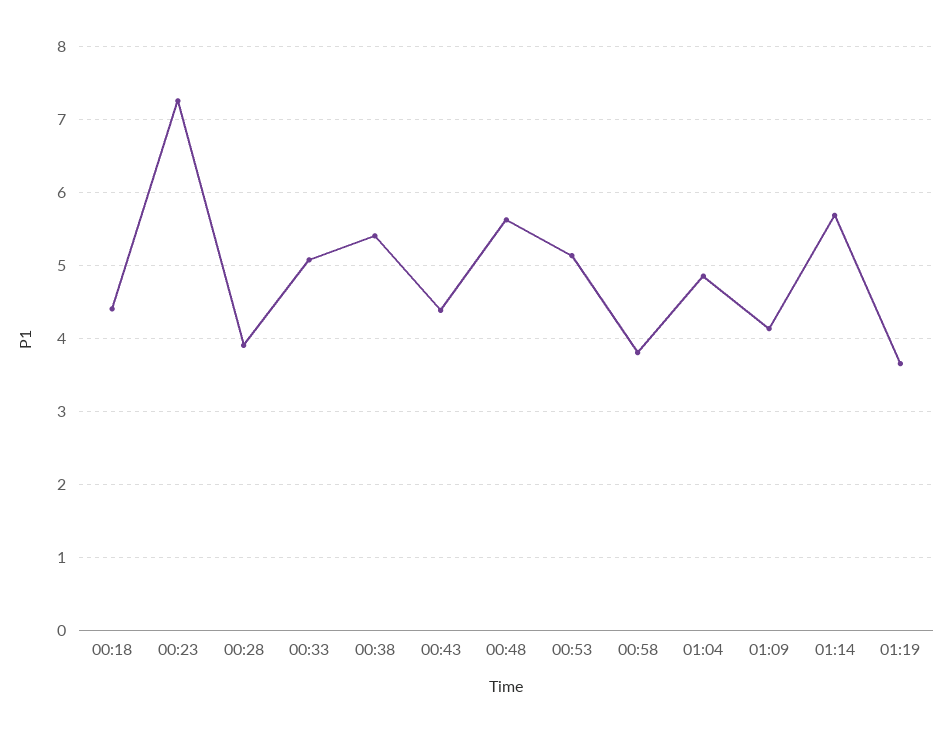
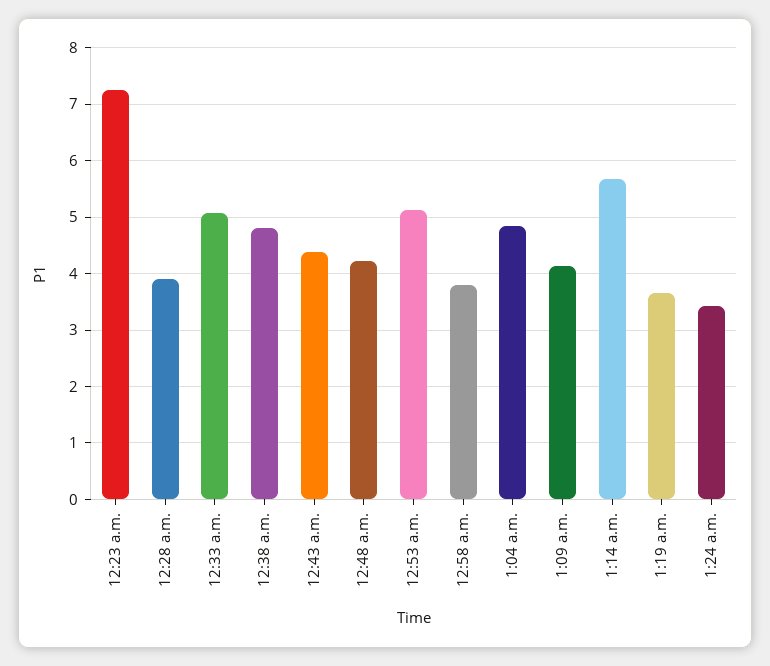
00:18: 4.4 -> none
00:38: 5.4 -> 4.8
00:48: 5.6 -> 4.2
1:24 a.m.: none -> 3.4

